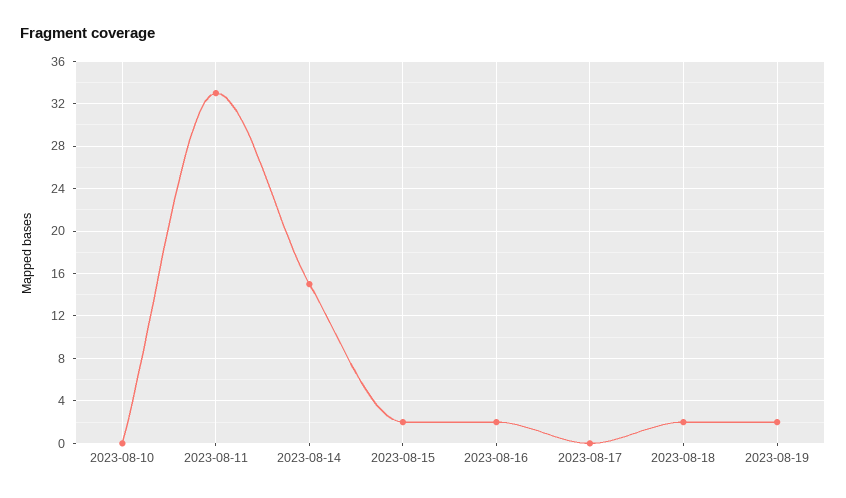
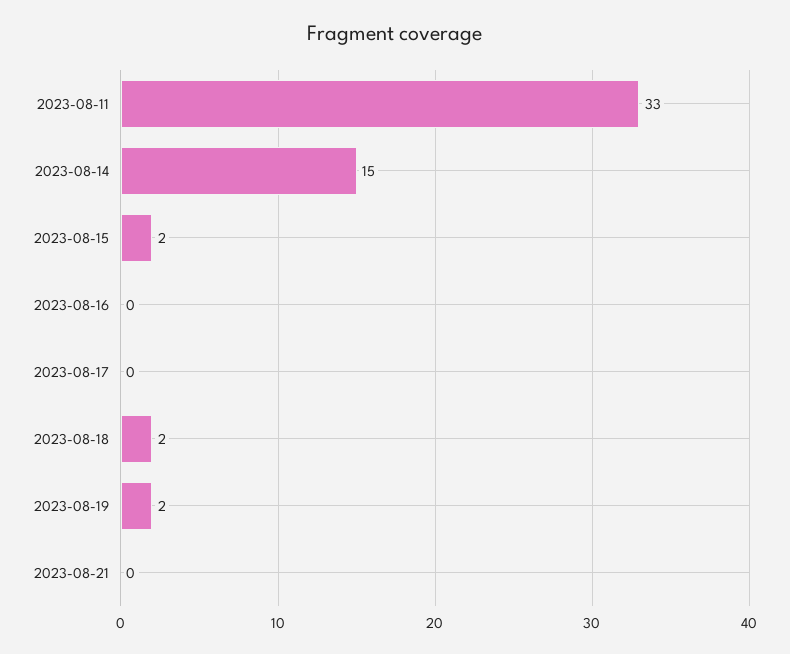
2023-08-10: 0 -> none
2023-08-16: 2 -> 0
2023-08-21: none -> 0

